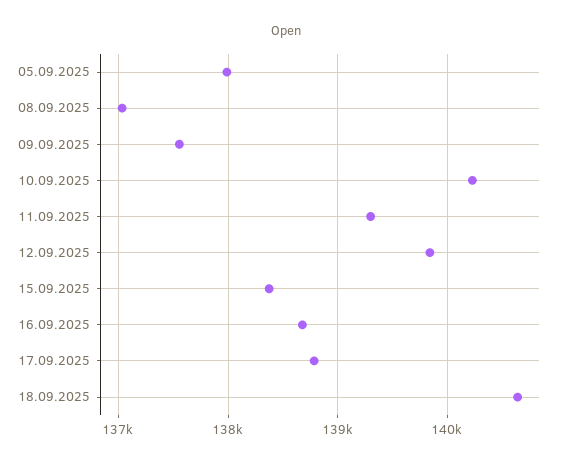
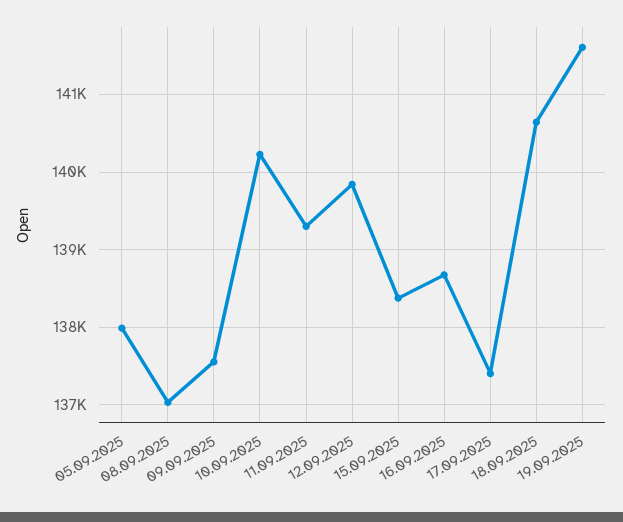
17.09.2025: 138800 -> 137400
19.09.2025: none -> 141600

